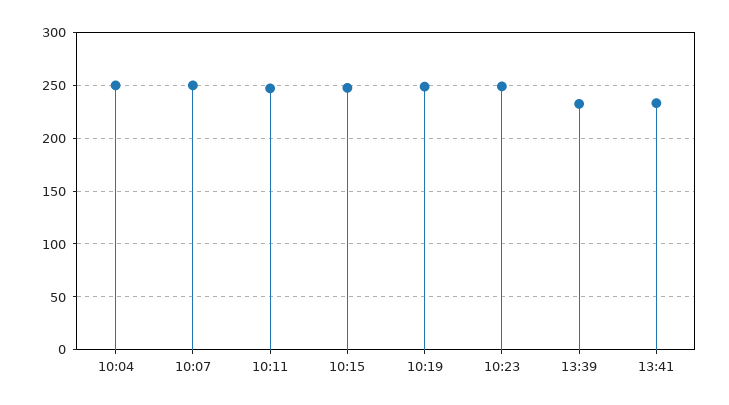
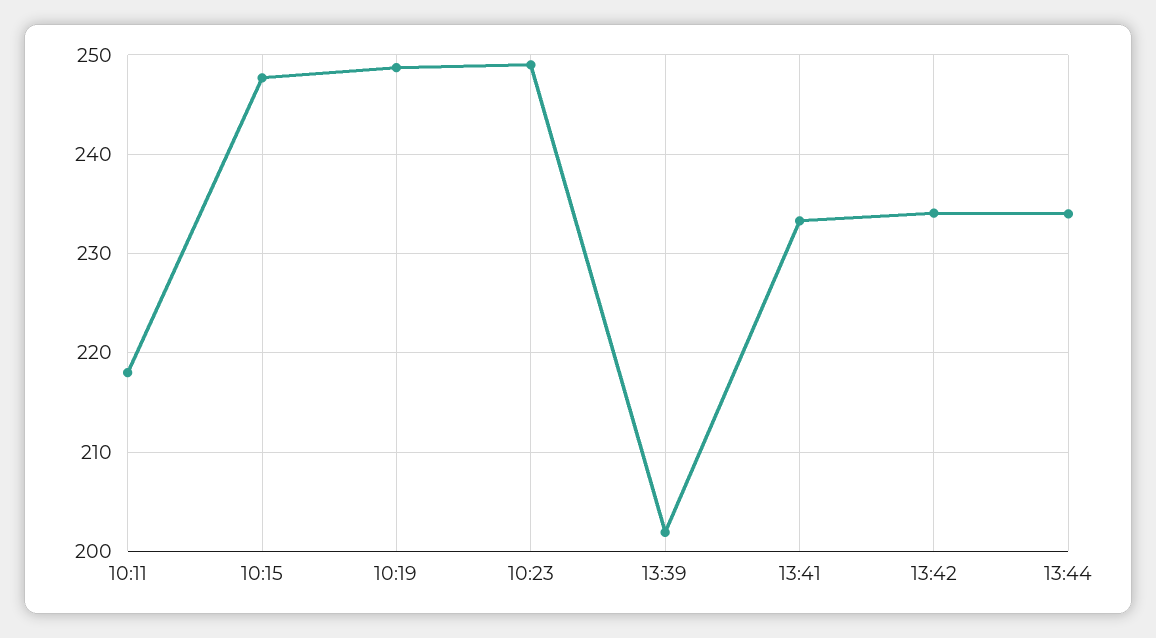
10:04: 250 -> none
10:07: 250 -> none
10:11: 250 -> 218
13:39: 230 -> 202
13:42: none -> 234
13:44: none -> 234

